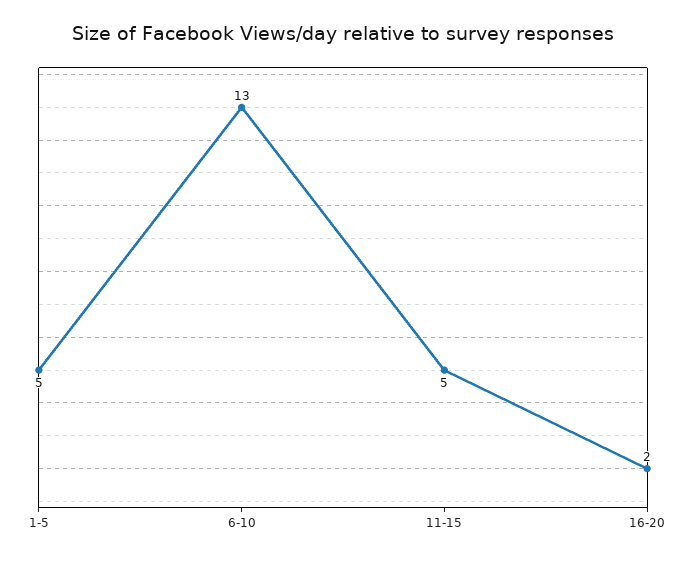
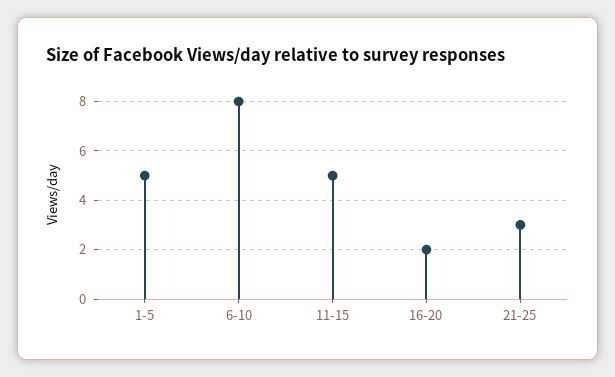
6-10: 13 -> 8
21-25: none -> 3

